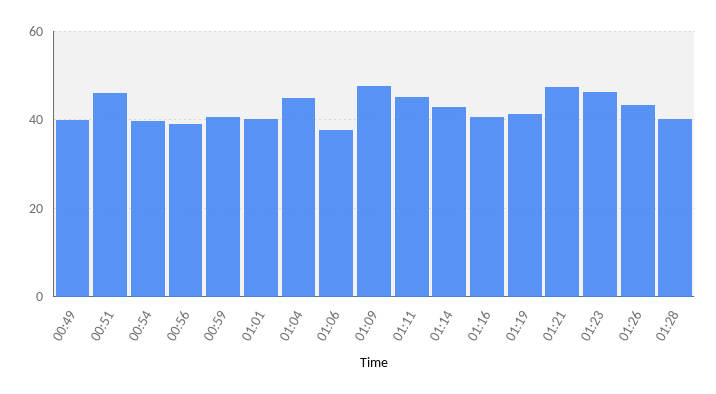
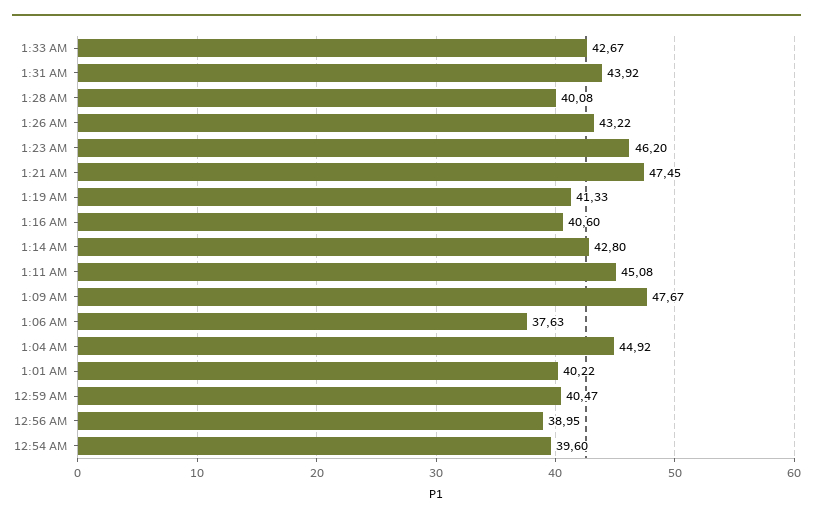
00:49: 40 -> none
00:51: 46 -> none
1:33 AM: none -> 42.67
1:31 AM: none -> 43.92

